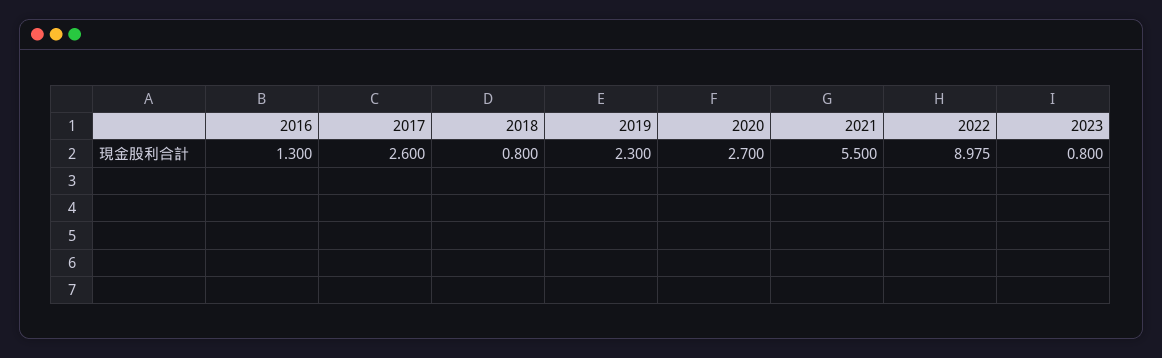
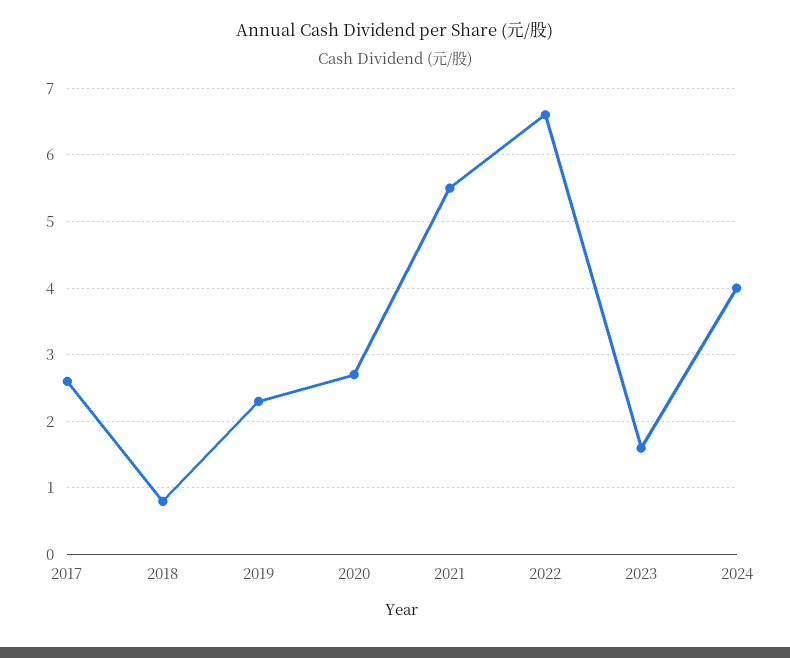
2016: 1.3 -> none
2022: 8.975 -> 6.6
2023: 0.8 -> 1.6
2024: none -> 4

